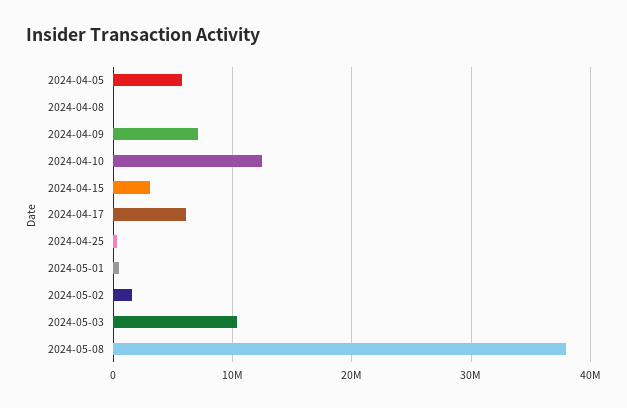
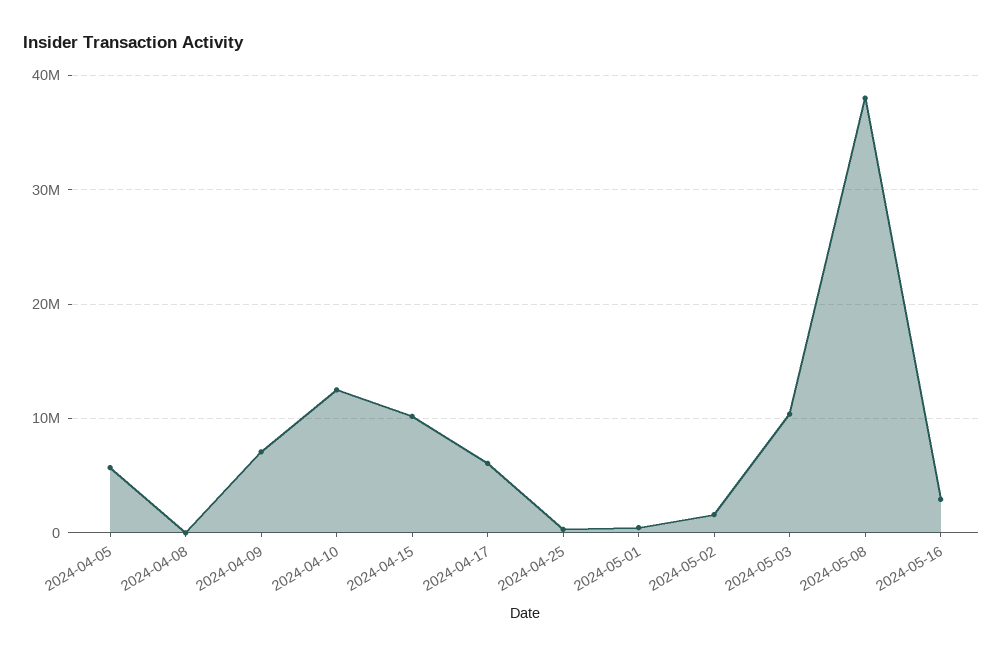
2024-04-15: 3000000 -> 10000000
2024-05-16: none -> 3000000

